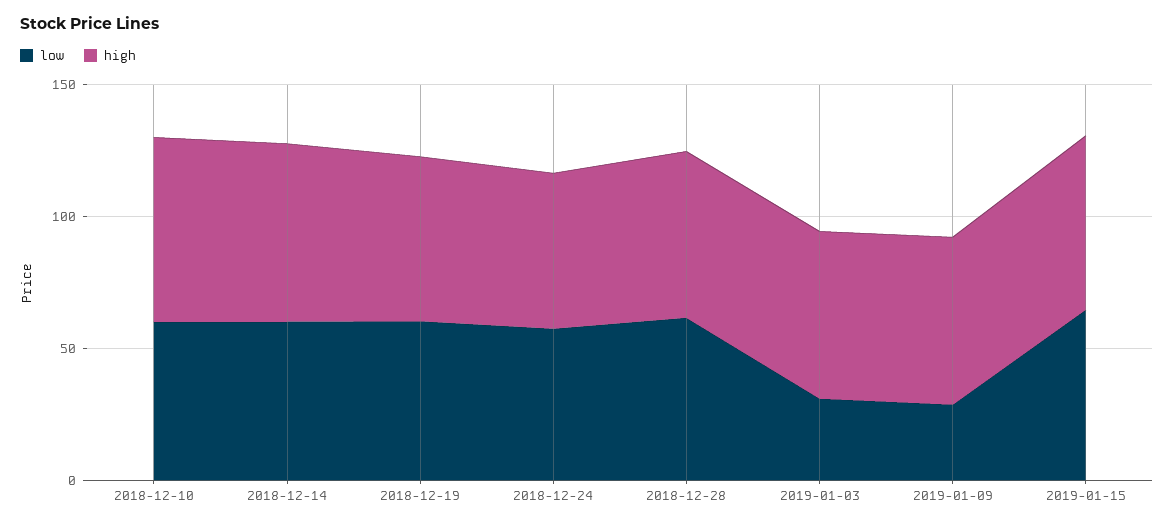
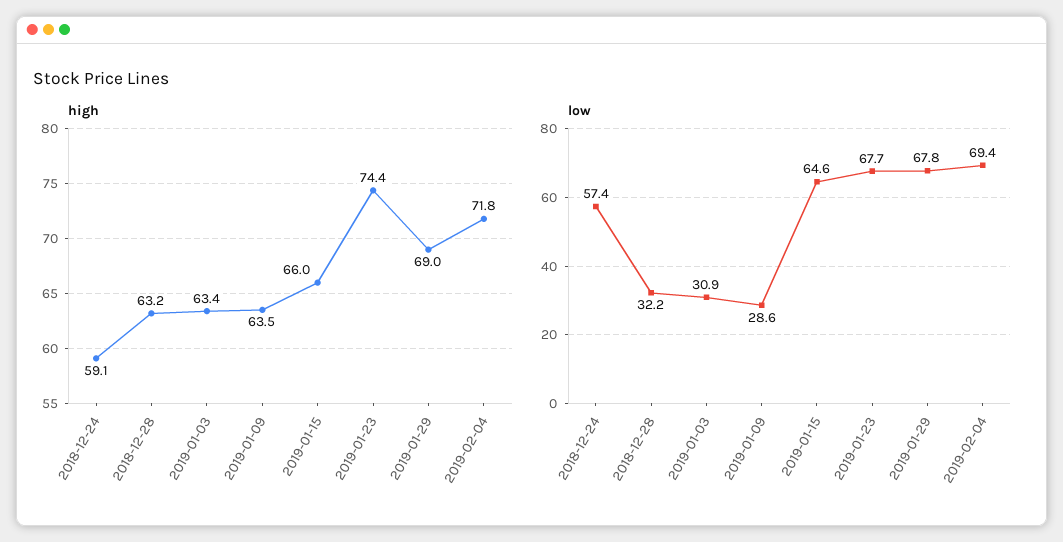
low, 2018-12-10: 60 -> none
high, 2018-12-10: 70 -> none
low, 2018-12-14: 60 -> none
high, 2018-12-14: 70 -> none
low, 2018-12-19: 60 -> none
high, 2018-12-19: 60 -> none
low, 2018-12-28: 60 -> 32.2
high, 2019-01-23: none -> 74.4
high, 2019-01-29: none -> 69
high, 2019-02-04: none -> 71.8
low, 2019-01-23: none -> 67.7
low, 2019-01-29: none -> 67.8
low, 2019-02-04: none -> 69.4

